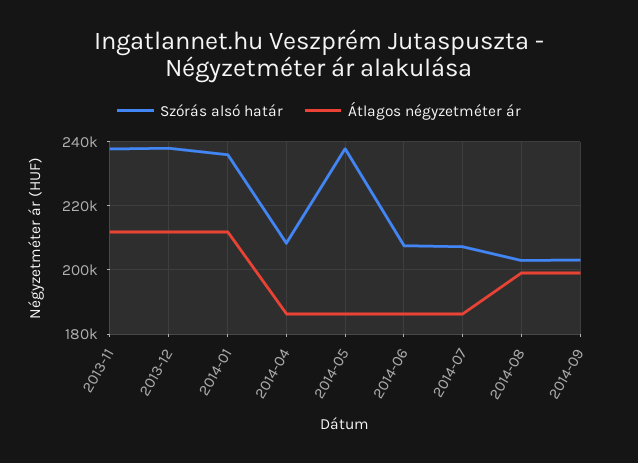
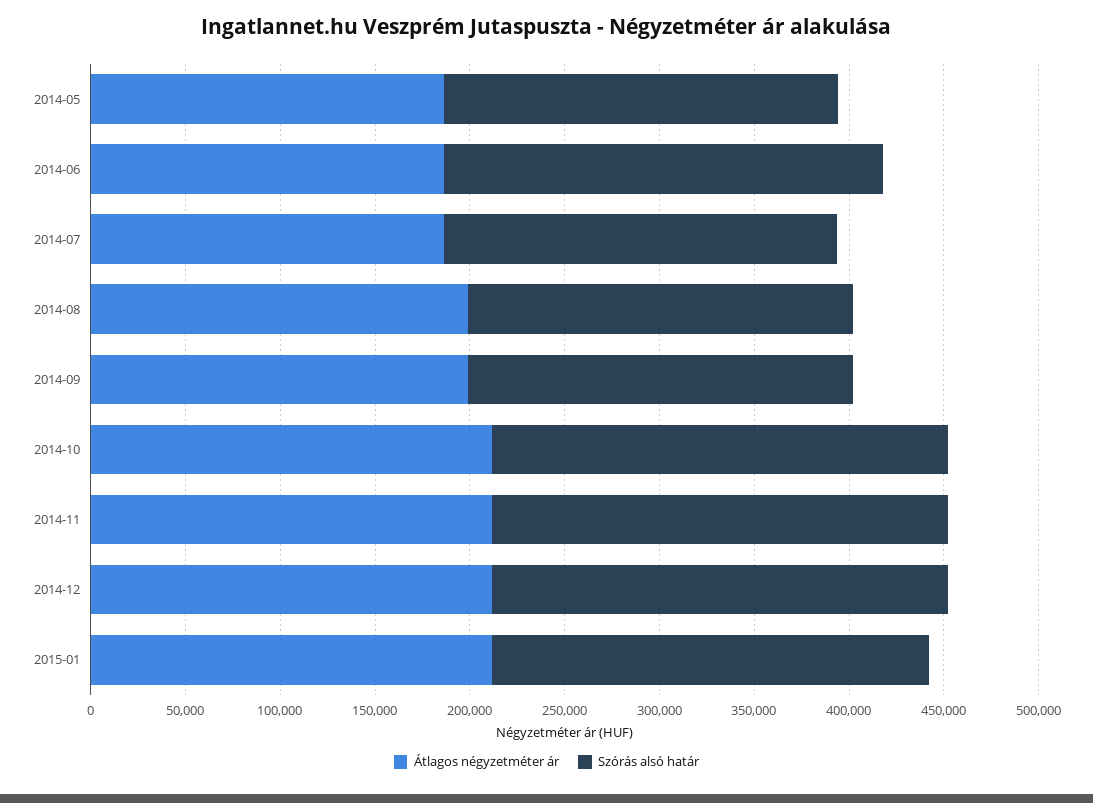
Szórás alsó határ, 2013-11: 238000 -> none
Átlagos négyzetméter ár, 2013-11: 212000 -> none
Szórás alsó határ, 2013-12: 238000 -> none
Átlagos négyzetméter ár, 2013-12: 212000 -> none
Szórás alsó határ, 2014-01: 236000 -> none
Átlagos négyzetméter ár, 2014-01: 212000 -> none
Szórás alsó határ, 2014-04: 208000 -> none
Átlagos négyzetméter ár, 2014-04: 186000 -> none
Szórás alsó határ, 2014-05: 238000 -> 210000
Szórás alsó határ, 2014-06: 208000 -> 230000
Átlagos négyzetméter ár, 2014-10: none -> 210000
Szórás alsó határ, 2014-10: none -> 240000
Átlagos négyzetméter ár, 2014-11: none -> 210000
Szórás alsó határ, 2014-11: none -> 240000
Átlagos négyzetméter ár, 2014-12: none -> 210000
Szórás alsó határ, 2014-12: none -> 240000
Átlagos négyzetméter ár, 2015-01: none -> 210000
Szórás alsó határ, 2015-01: none -> 230000

